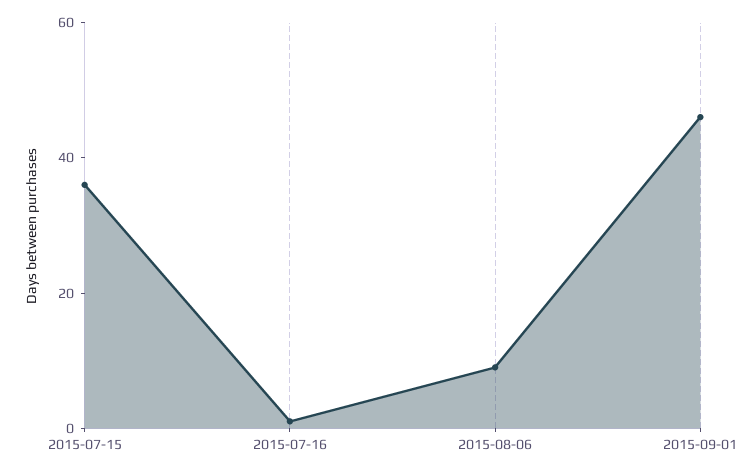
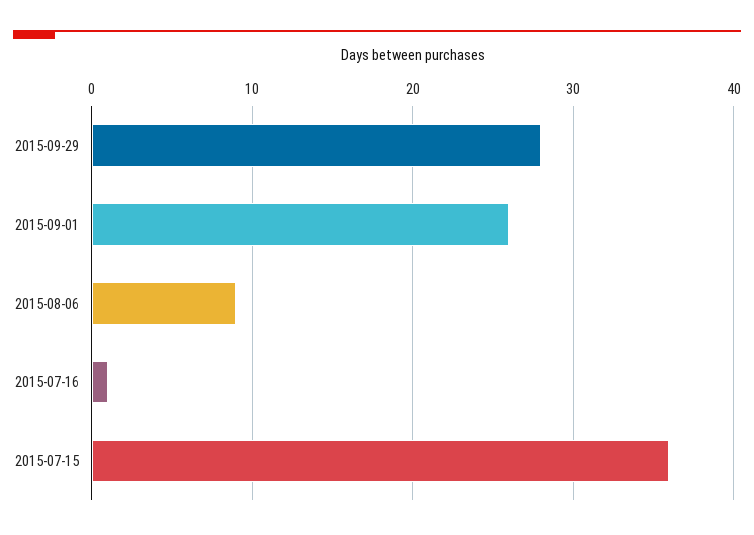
2015-09-01: 45 -> 26
2015-09-29: none -> 28

